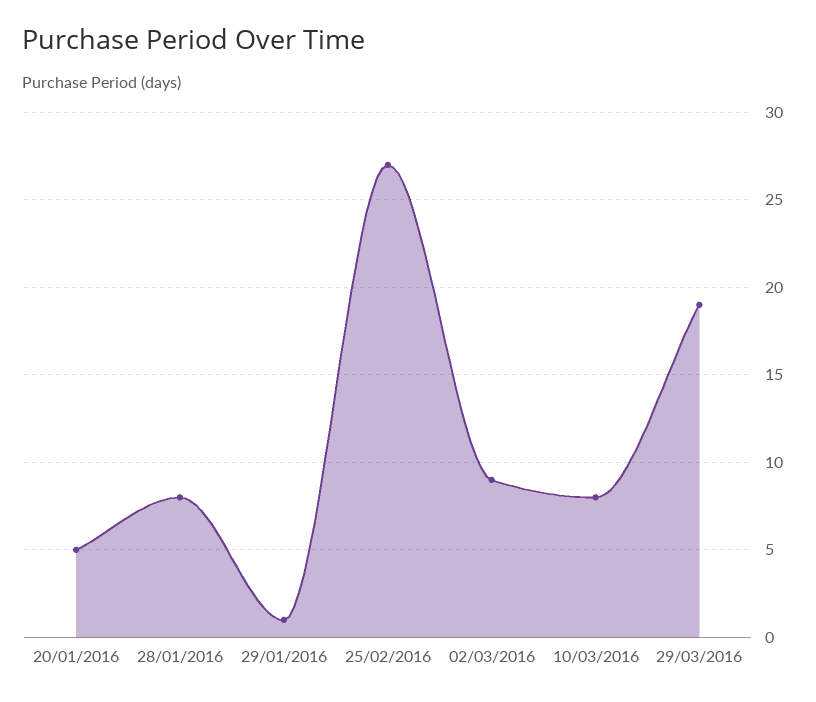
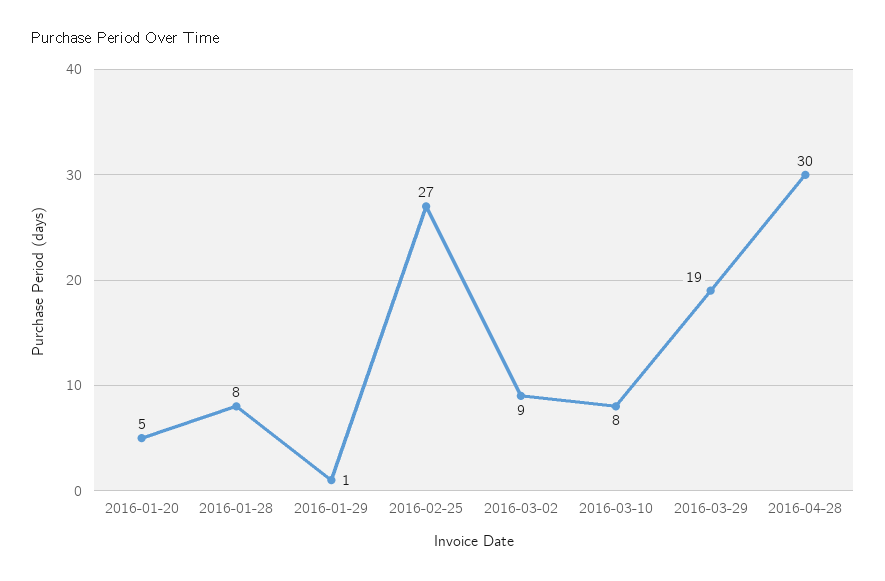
2016-04-28: none -> 30

